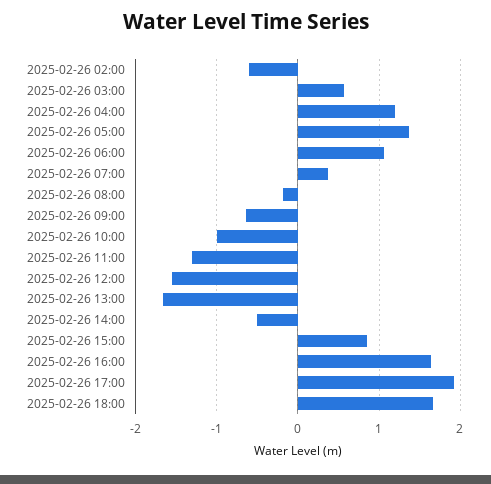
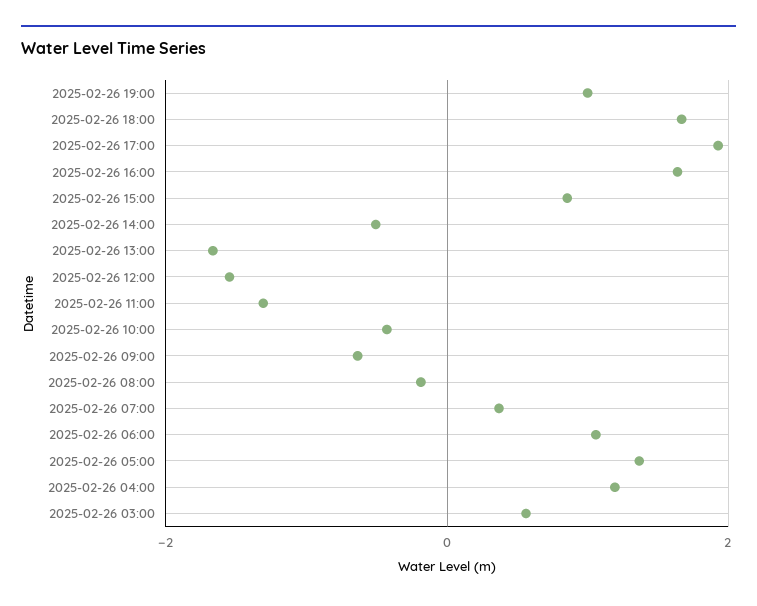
2025-02-26 02:00: -0.6 -> none
2025-02-26 10:00: -1 -> -0.4
2025-02-26 19:00: none -> 1

